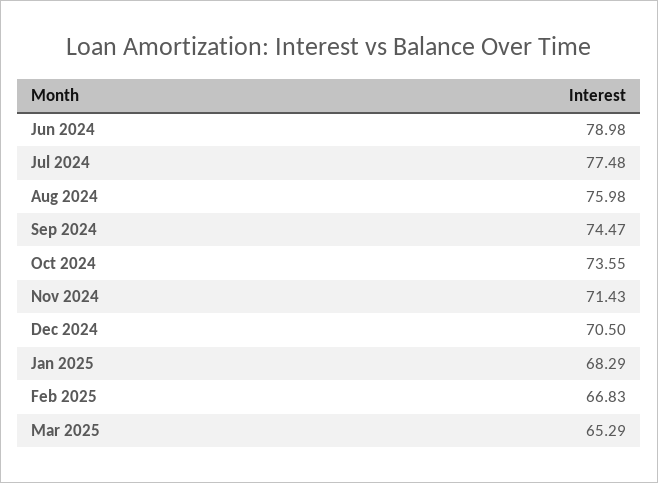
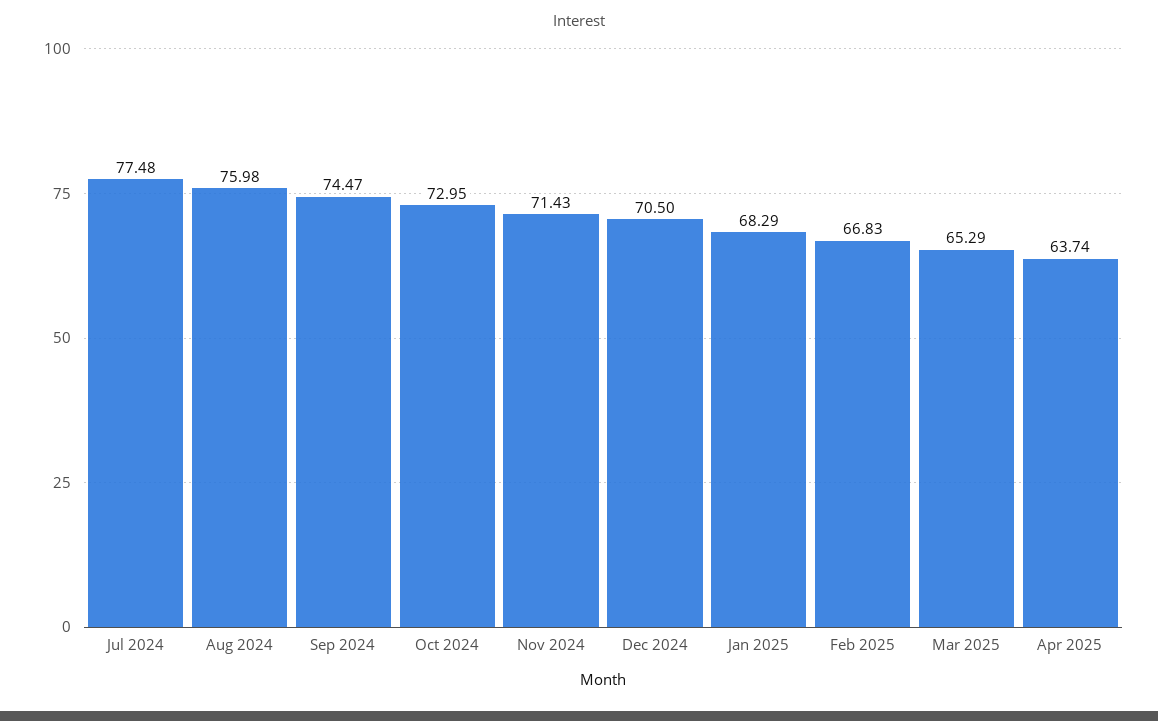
Jun 2024: 78.98 -> none
Oct 2024: 73.55 -> 72.95
Apr 2025: none -> 63.74

